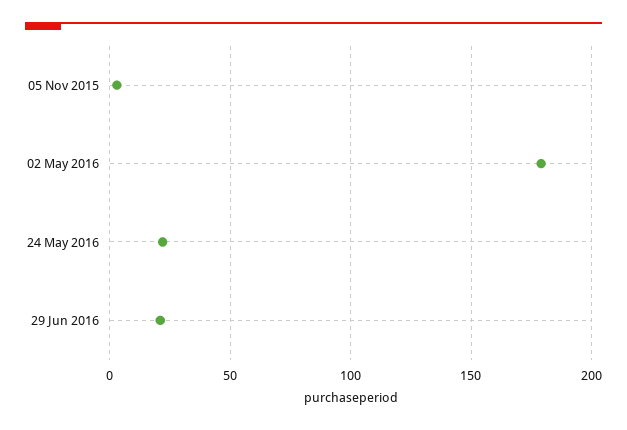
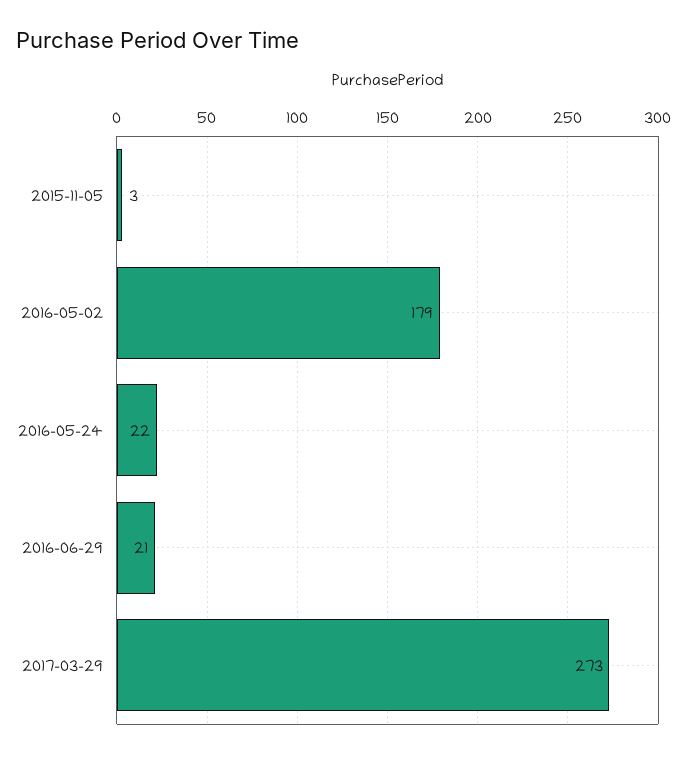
2017-03-29: none -> 273

